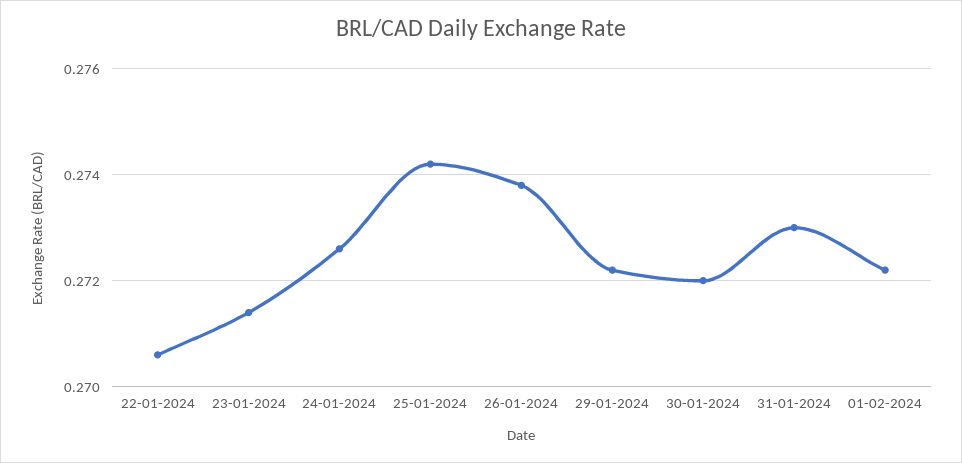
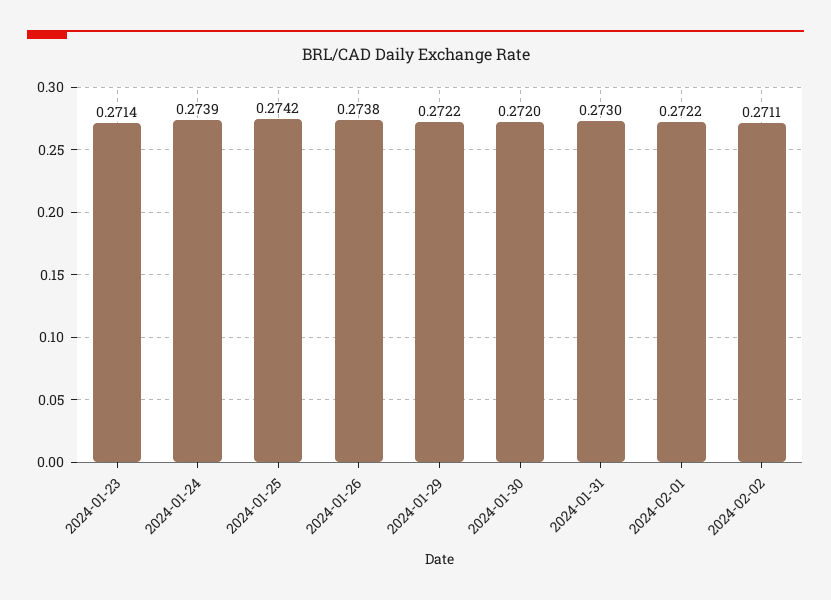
22-01-2024: 0.2705 -> none
24-01-2024: 0.2725 -> 0.2739
2024-02-02: none -> 0.2711

